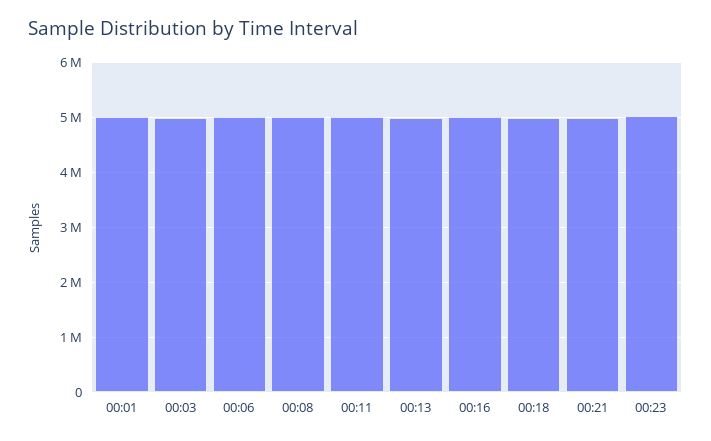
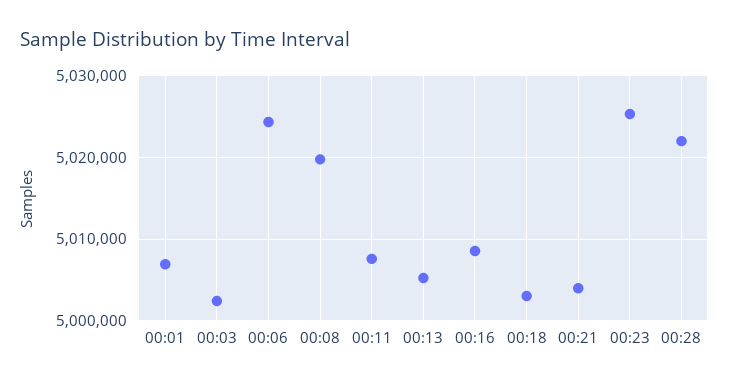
00:28: none -> 5022000

